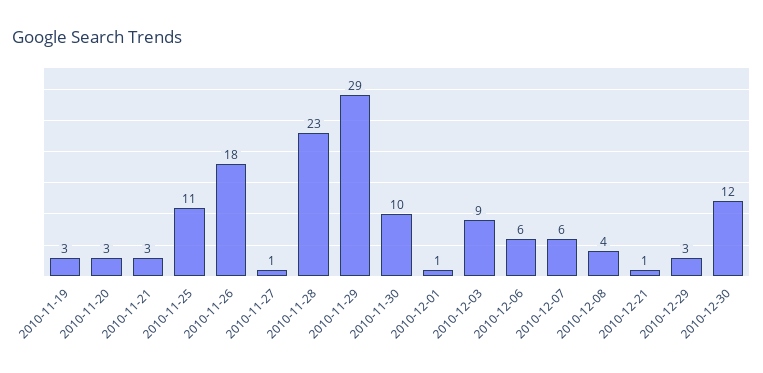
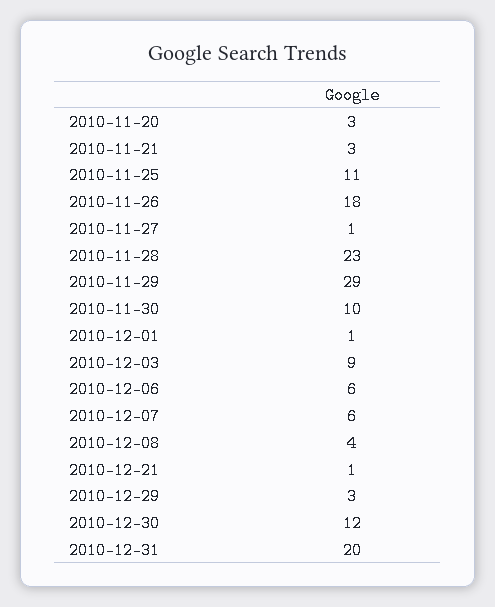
2010-11-19: 3 -> none
2010-12-31: none -> 20

